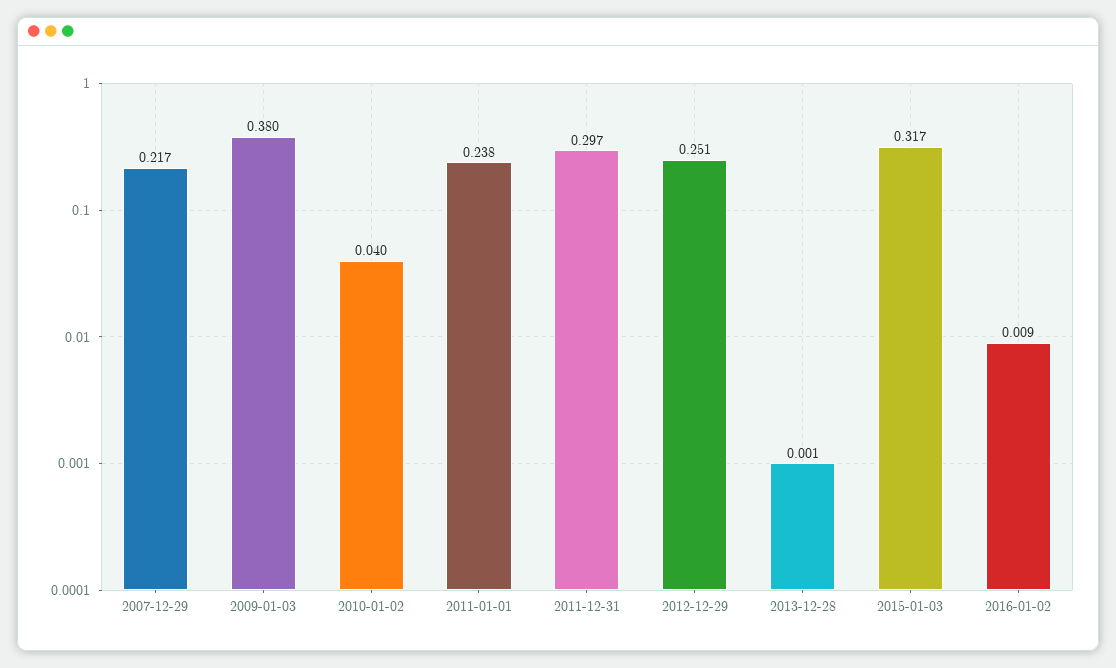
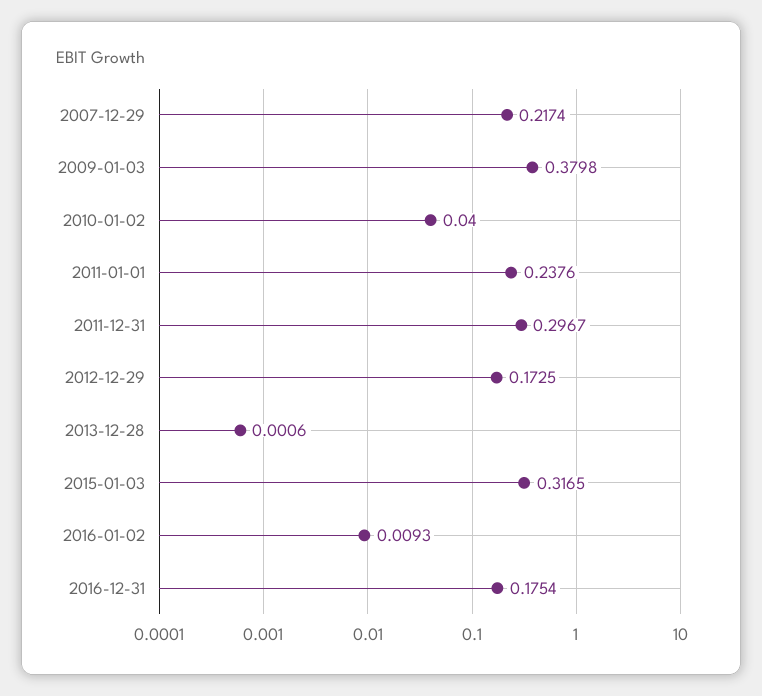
2012-12-29: 0.251 -> 0.1725
2016-12-31: none -> 0.1754

